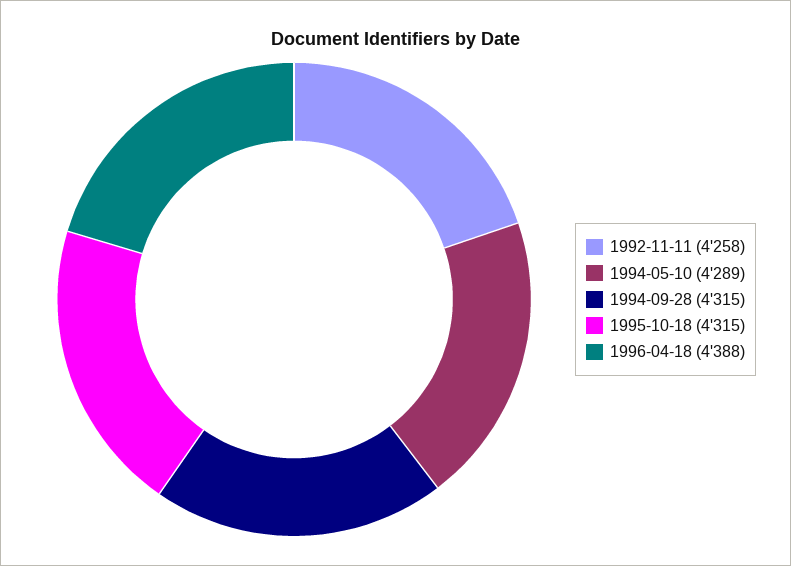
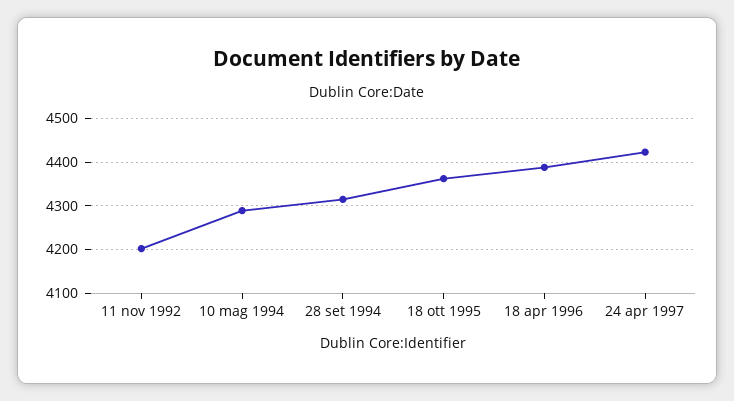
1992-11-11: 4258 -> 4200
1995-10-18: 4315 -> 4360
24 apr 1997: none -> 4420

